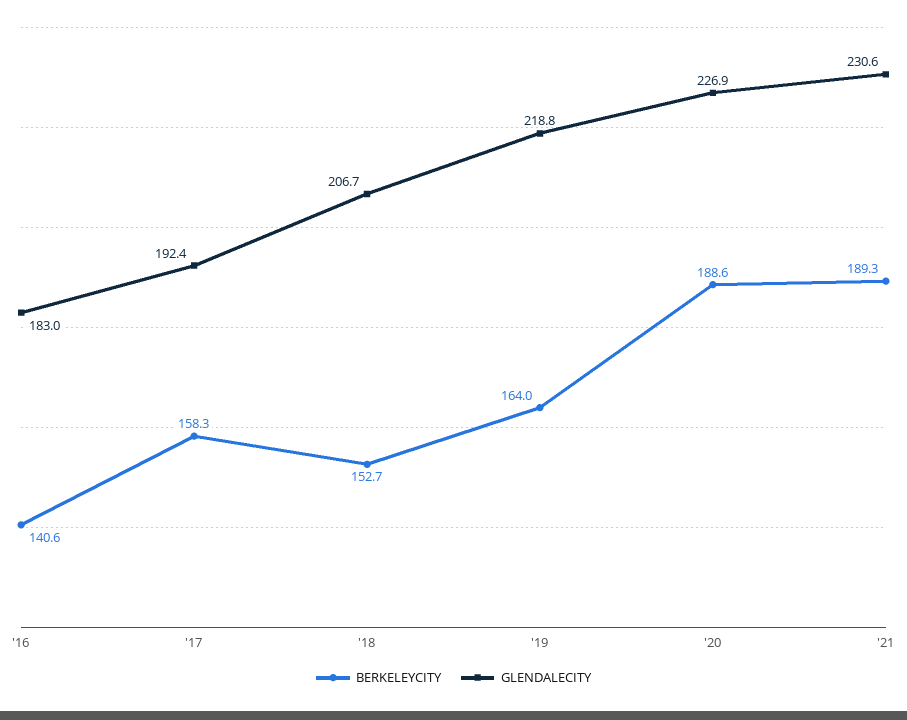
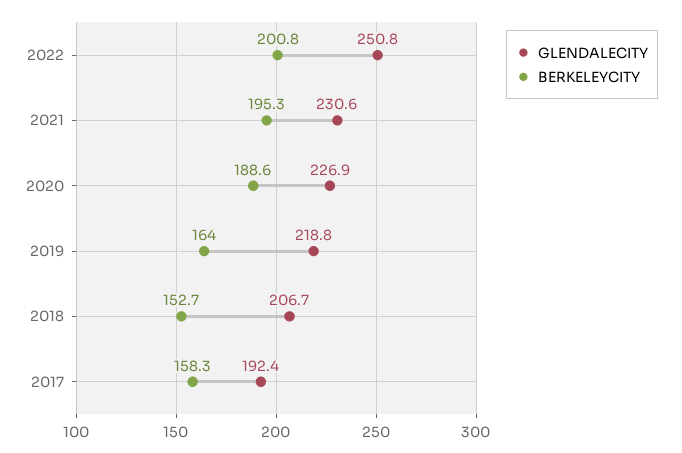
BERKELEYCITY, '16: 140.6 -> none
GLENDALECITY, '16: 183 -> none
BERKELEYCITY, '21: 189.3 -> 195.3
GLENDALECITY, 2022: none -> 250.8
BERKELEYCITY, 2022: none -> 200.8

